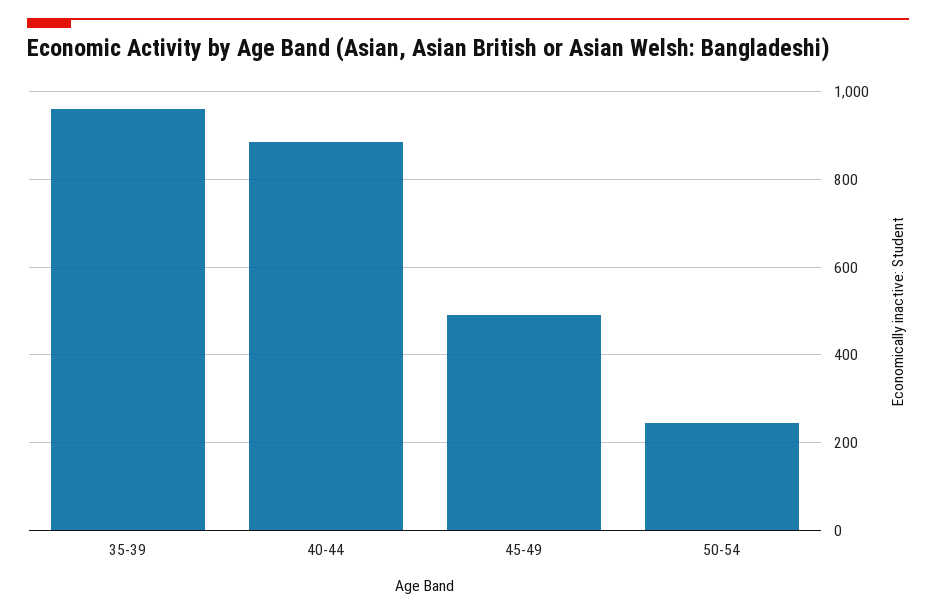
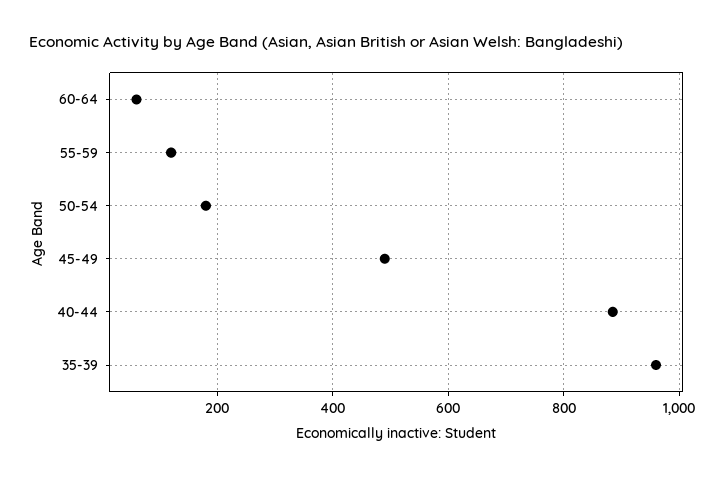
50-54: 240 -> 180
60-64: none -> 60
55-59: none -> 120

